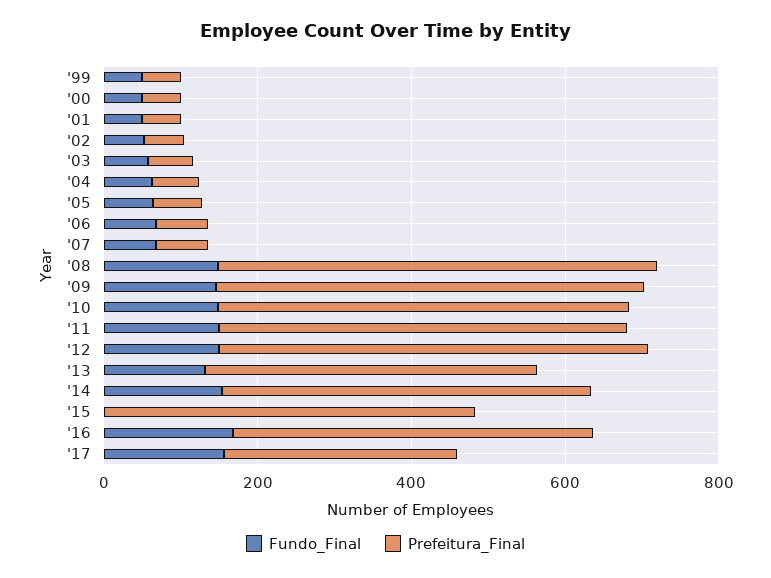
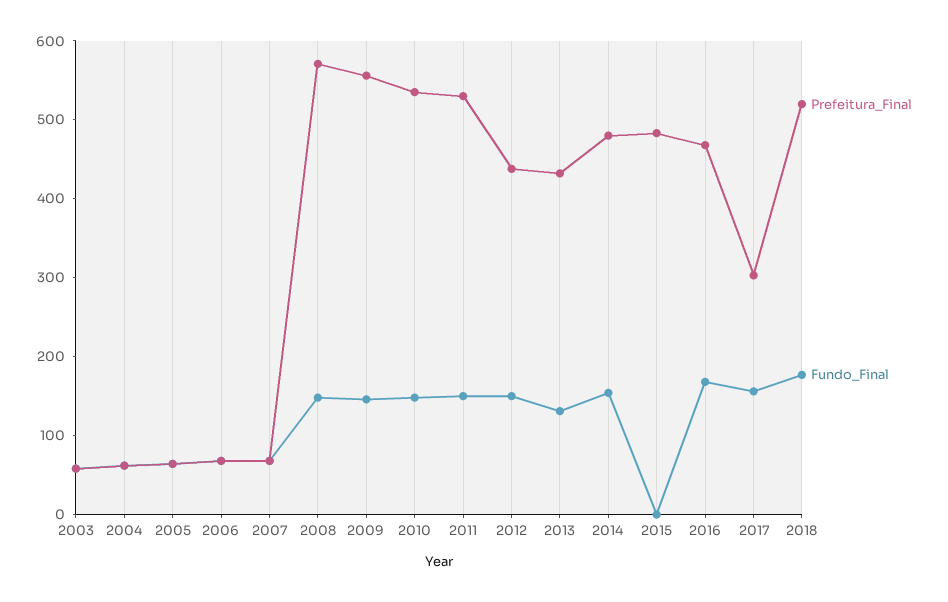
Fundo_Final, '99: 50 -> none
Prefeitura_Final, '99: 50 -> none
Fundo_Final, '00: 50 -> none
Prefeitura_Final, '00: 50 -> none
Fundo_Final, '01: 50 -> none
Prefeitura_Final, '01: 50 -> none
Fundo_Final, '02: 50 -> none
Prefeitura_Final, '02: 50 -> none
Prefeitura_Final, '12: 550 -> 440
Prefeitura_Final, 2018: none -> 520
Fundo_Final, 2018: none -> 180

